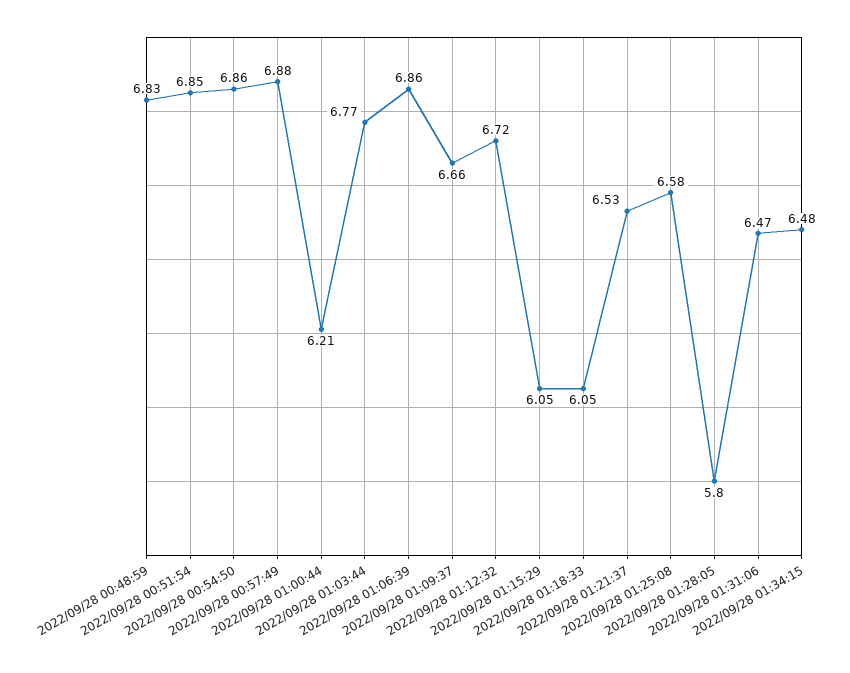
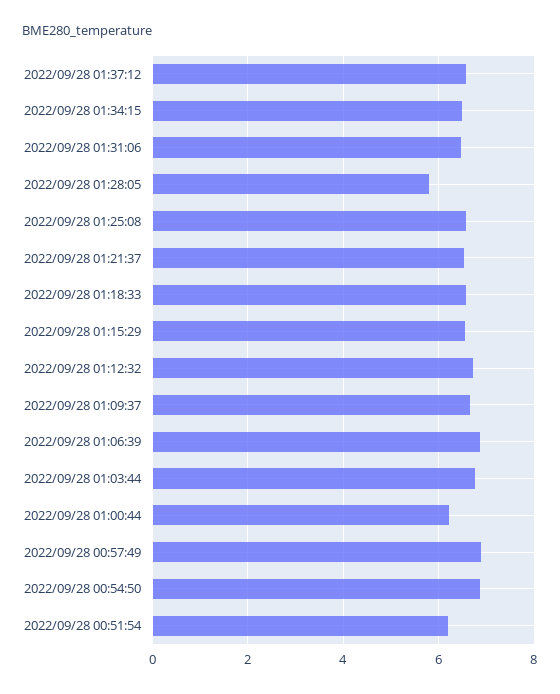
2022/09/28 00:48:59: 6.83 -> none
2022/09/28 00:51:54: 6.85 -> 6.2
2022/09/28 01:15:29: 6.05 -> 6.6
2022/09/28 01:18:33: 6.05 -> 6.6
2022/09/28 01:37:12: none -> 6.6

